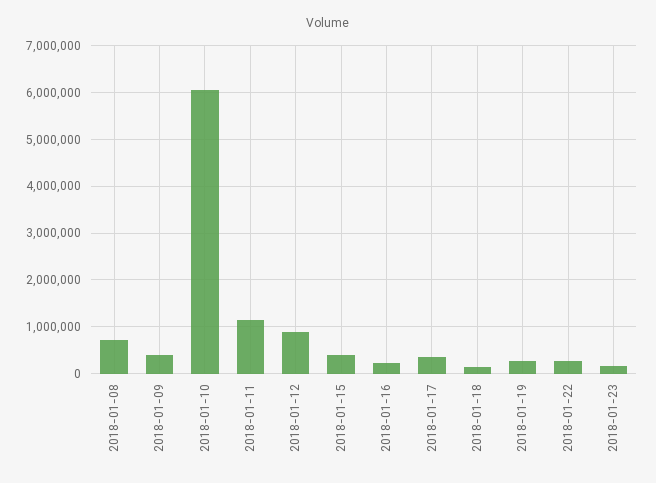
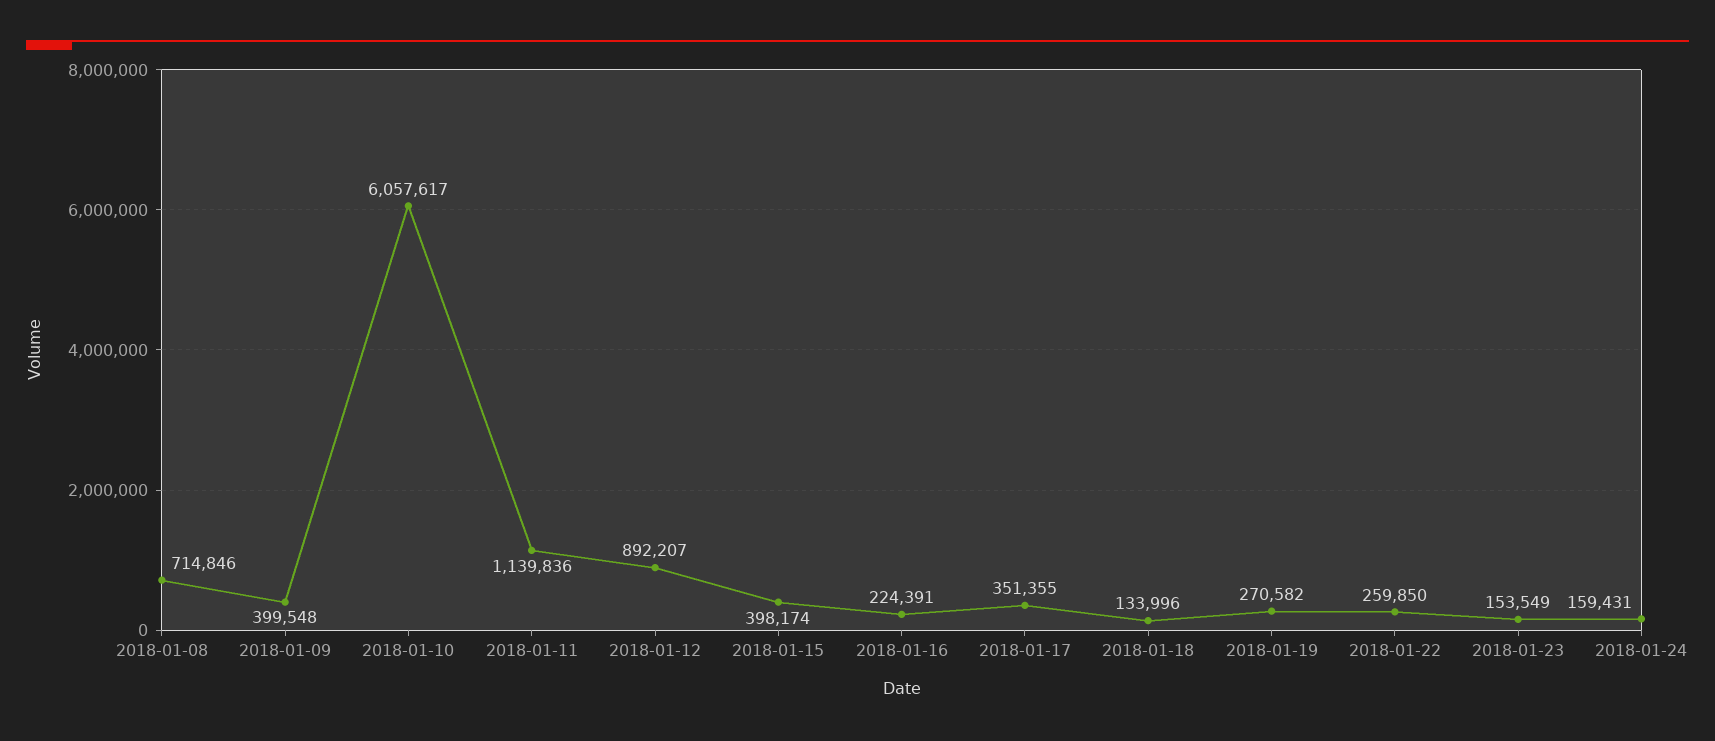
2018-01-24: none -> 159431

